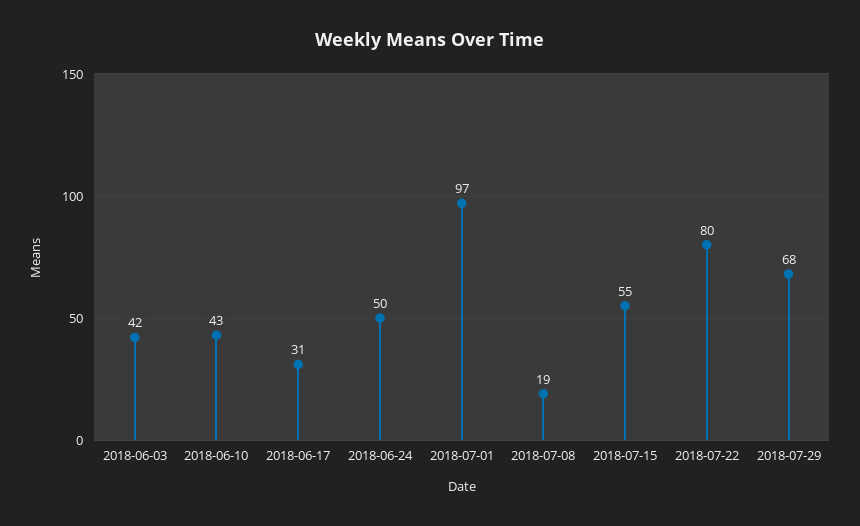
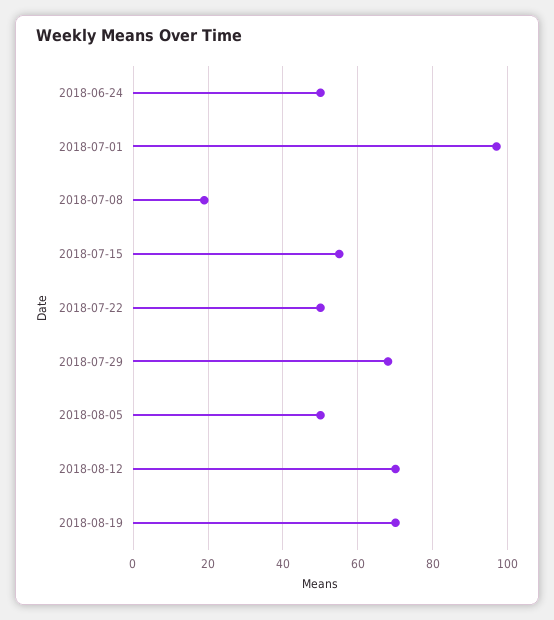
2018-06-03: 42 -> none
2018-06-10: 43 -> none
2018-06-17: 31 -> none
2018-07-22: 80 -> 50
2018-08-05: none -> 50
2018-08-12: none -> 70
2018-08-19: none -> 70

